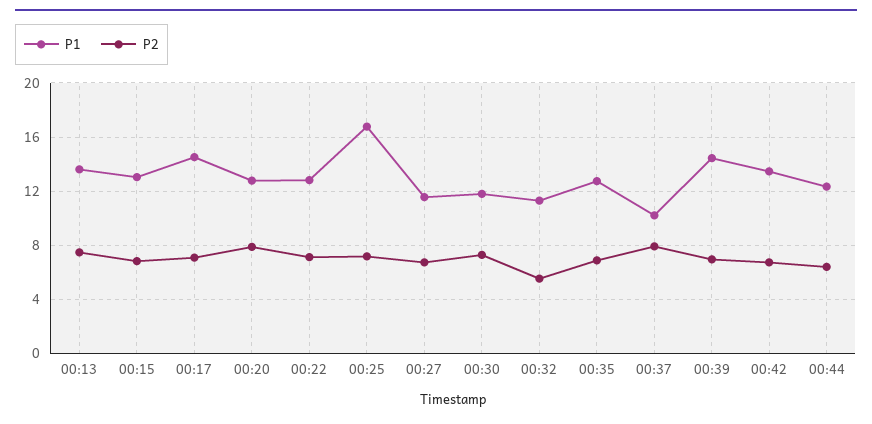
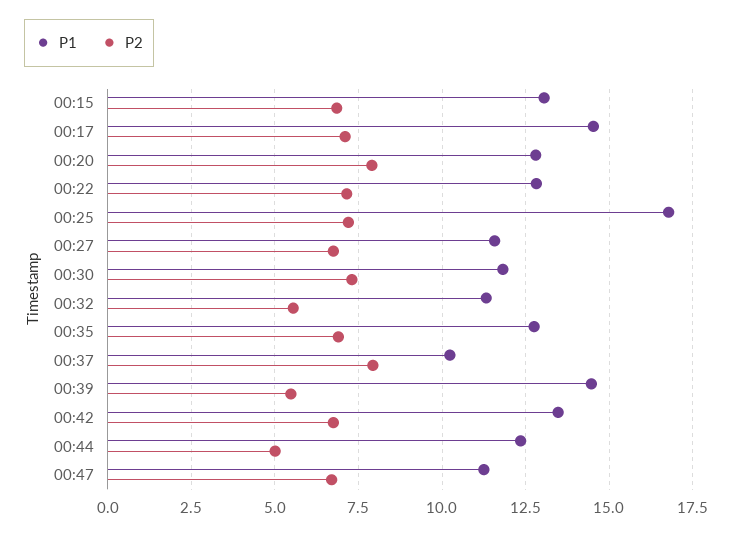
P1, 00:13: 13.5 -> none
P2, 00:13: 7.5 -> none
P2, 00:39: 7 -> 5.5
P2, 00:44: 6.5 -> 5
P1, 00:47: none -> 11.25
P2, 00:47: none -> 6.75

